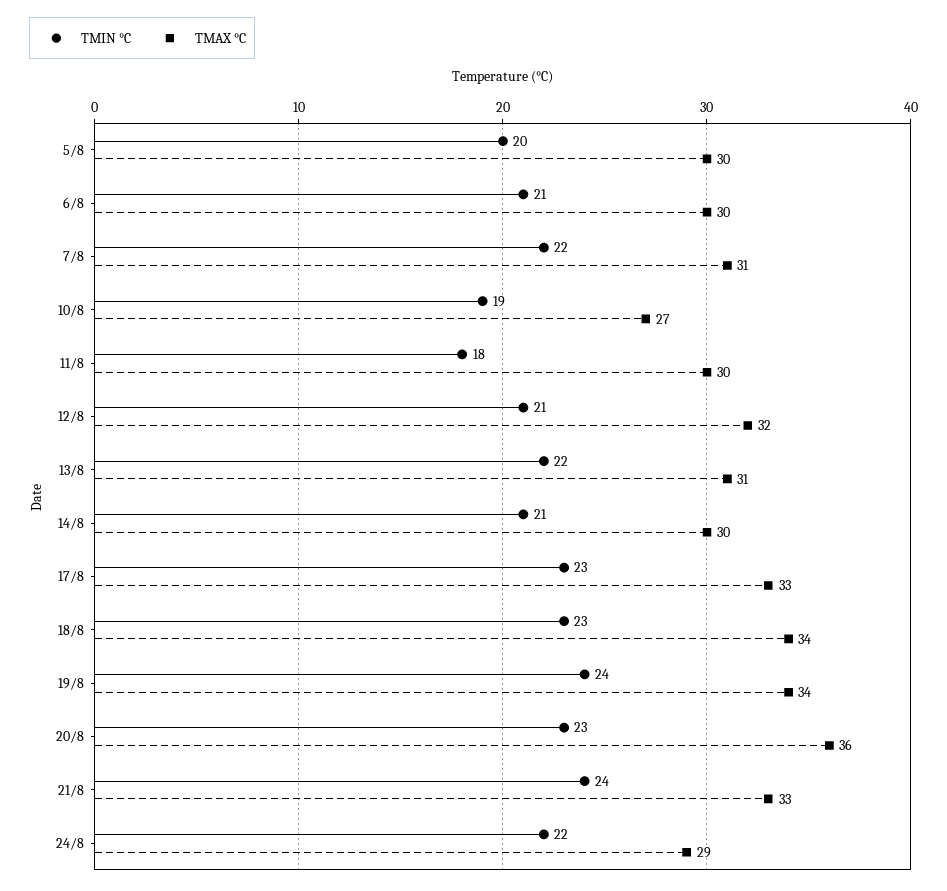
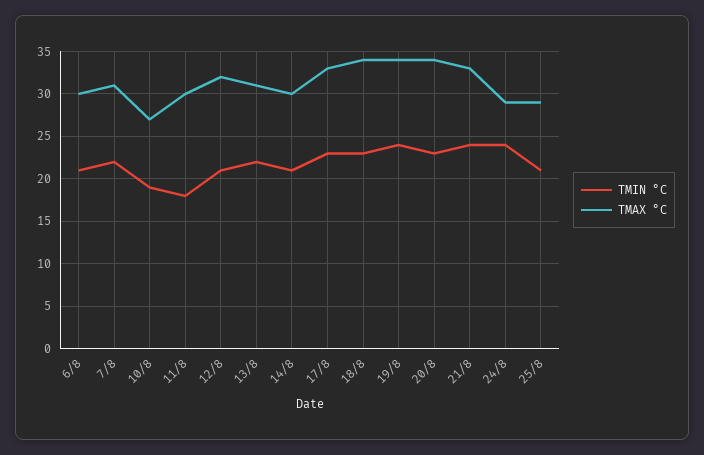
TMIN °C, 5/8: 20 -> none
TMAX °C, 5/8: 30 -> none
TMAX °C, 20/8: 36 -> 34
TMIN °C, 24/8: 22 -> 24
TMIN °C, 25/8: none -> 21
TMAX °C, 25/8: none -> 29

